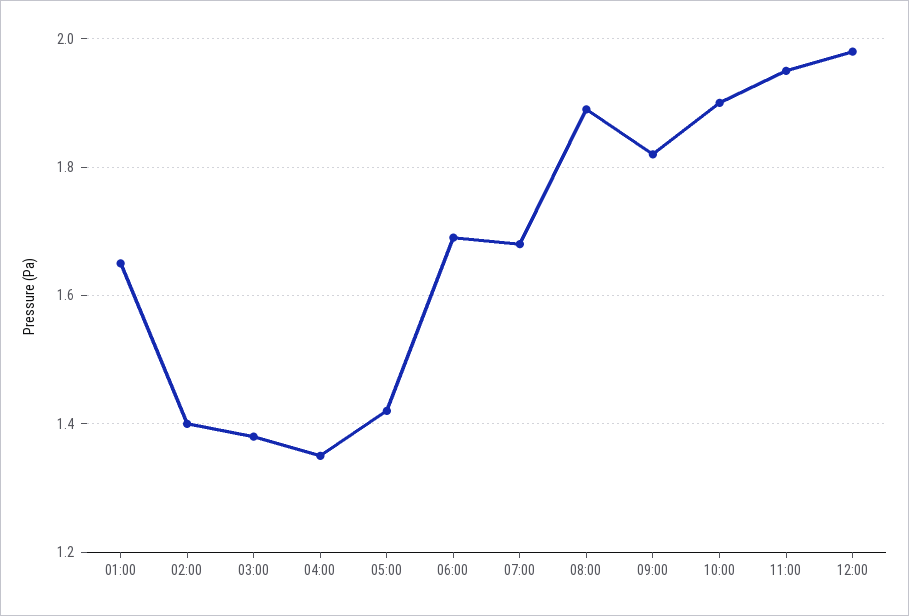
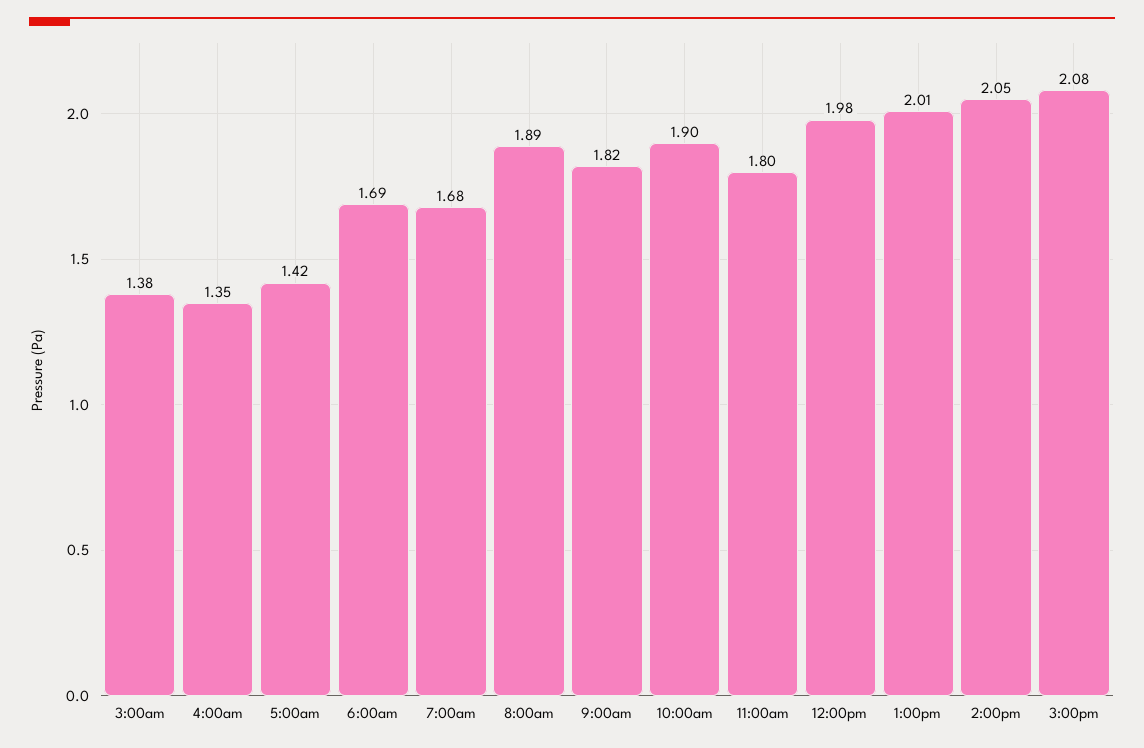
01:00: 1.65 -> none
02:00: 1.4 -> none
11:00: 1.95 -> 1.8
1:00pm: none -> 2.01
2:00pm: none -> 2.05
3:00pm: none -> 2.08

